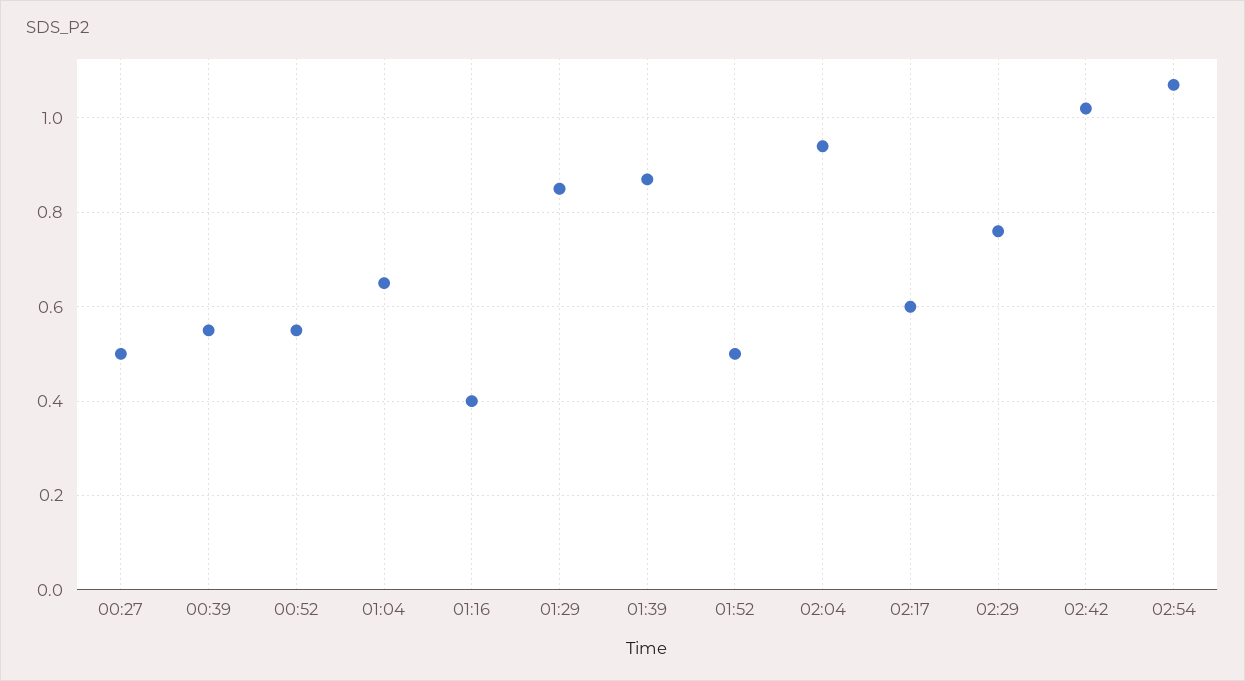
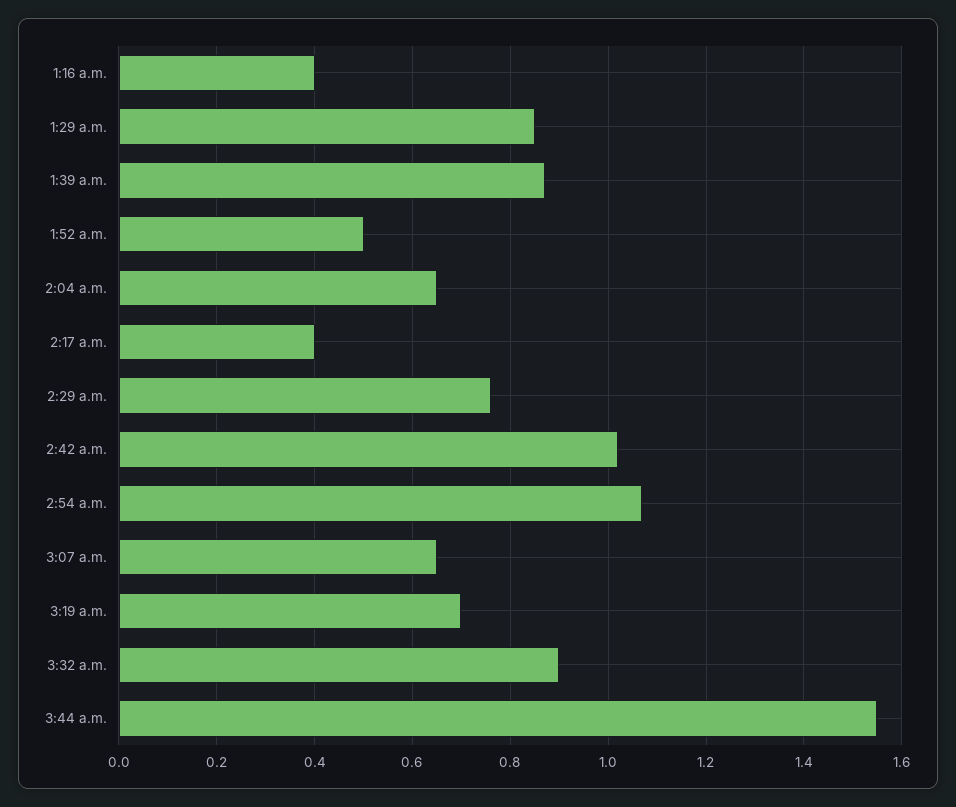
00:27: 0.5 -> none
00:39: 0.55 -> none
00:52: 0.55 -> none
01:04: 0.65 -> none
02:04: 0.95 -> 0.65
02:17: 0.6 -> 0.4
3:07 a.m.: none -> 0.65
3:19 a.m.: none -> 0.7
3:32 a.m.: none -> 0.9
3:44 a.m.: none -> 1.55

